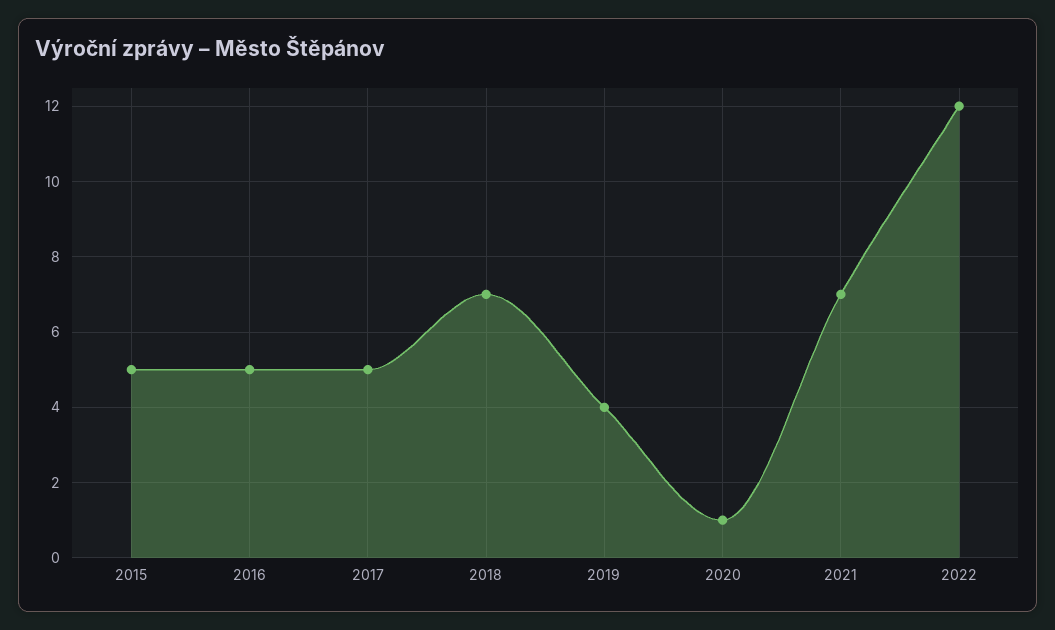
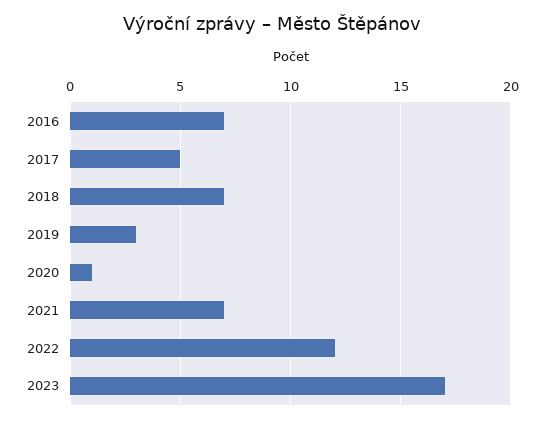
2015: 5 -> none
2016: 5 -> 7
2019: 4 -> 3
2023: none -> 17

